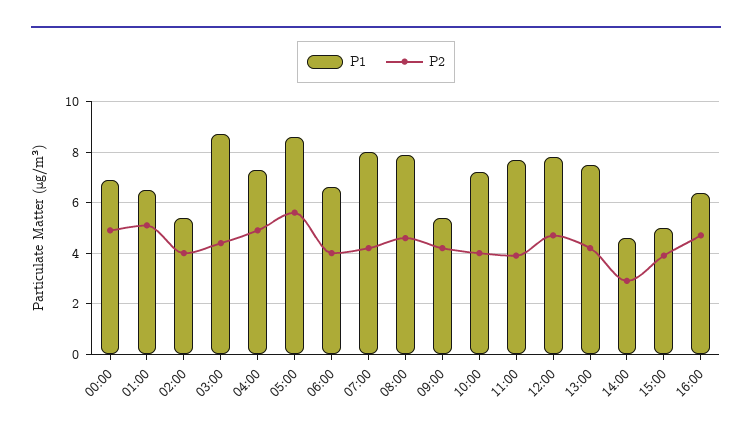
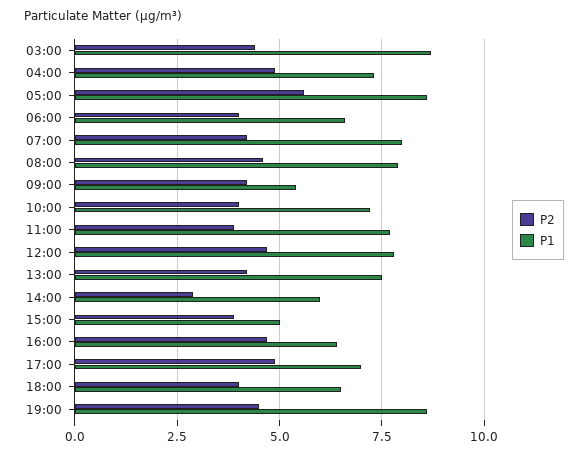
P1, 00:00: 7 -> none
P2, 00:00: 5 -> none
P1, 01:00: 6.5 -> none
P2, 01:00: 5 -> none
P1, 02:00: 5.5 -> none
P2, 02:00: 4 -> none
P1, 14:00: 4.5 -> 6
P2, 17:00: none -> 5
P1, 17:00: none -> 7
P2, 18:00: none -> 4
P1, 18:00: none -> 6.5
P2, 19:00: none -> 4.5
P1, 19:00: none -> 8.5

